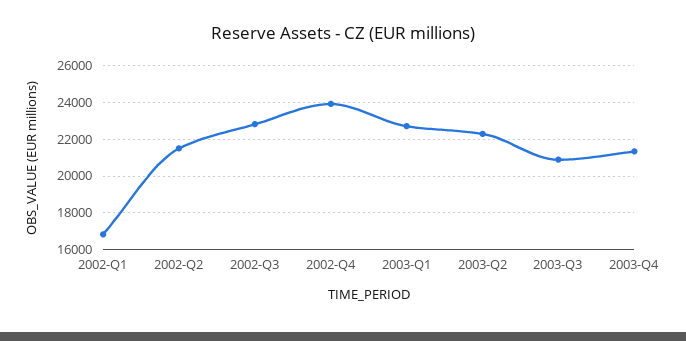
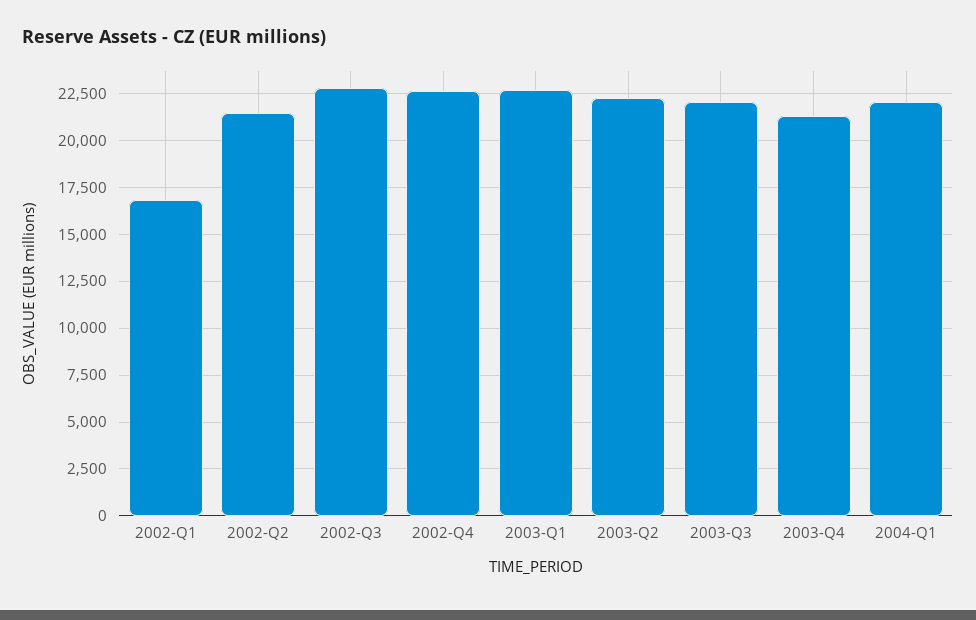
2002-Q4: 24000 -> 22500
2003-Q3: 21000 -> 22000
2004-Q1: none -> 22000

